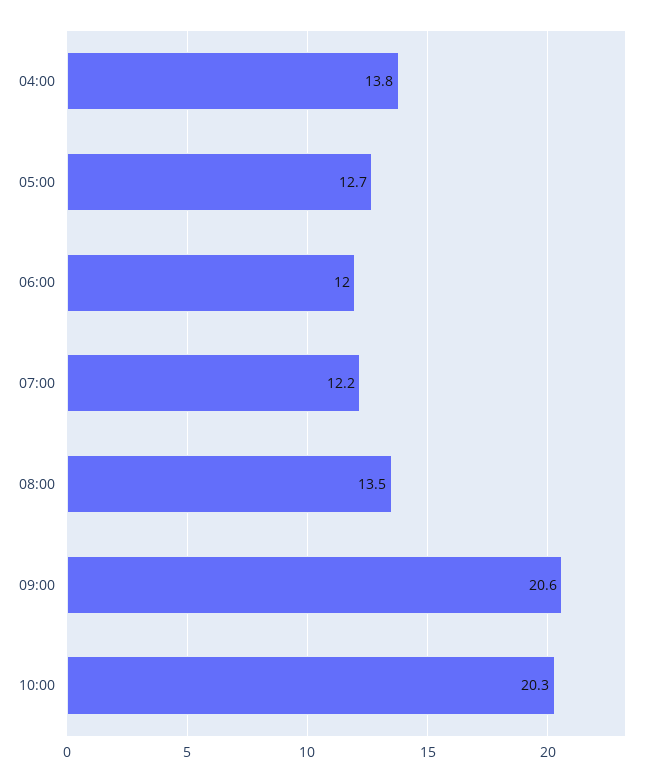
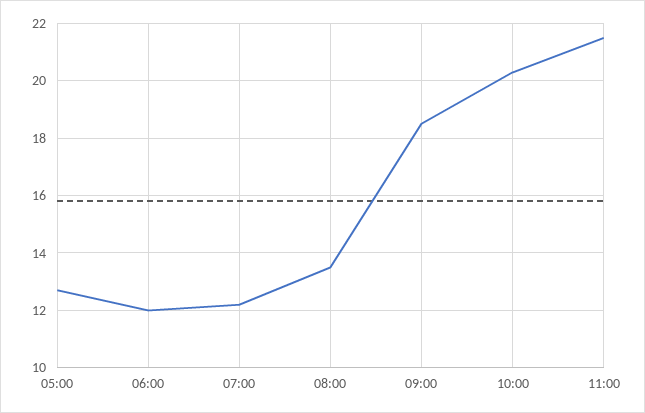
04:00: 13.8 -> none
09:00: 20.6 -> 18.5
11:00: none -> 21.5

